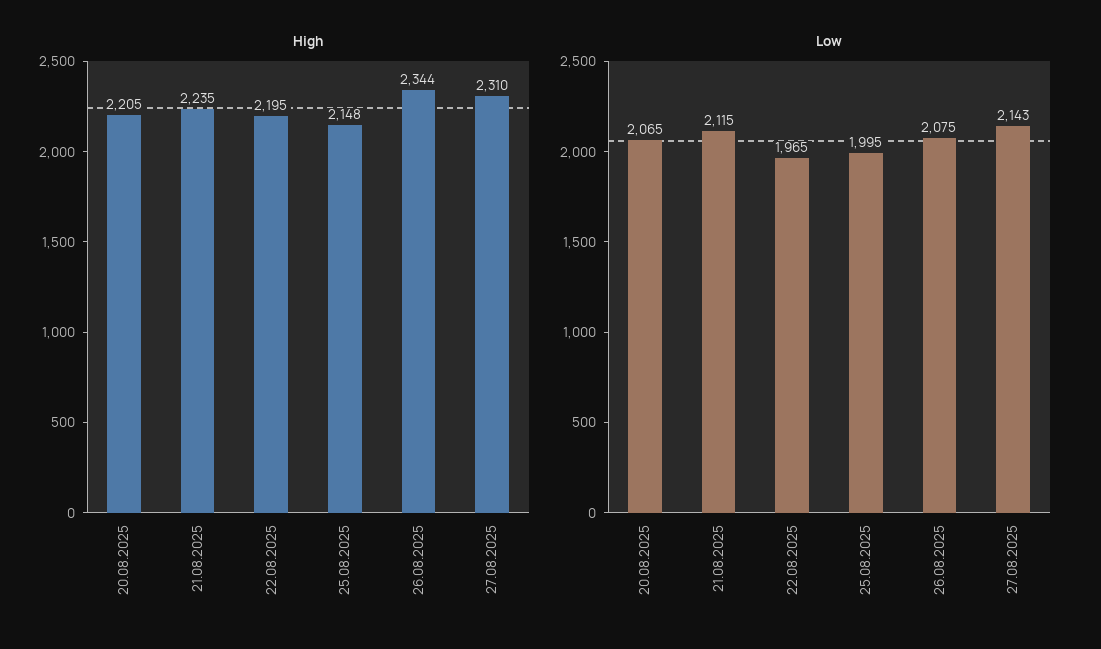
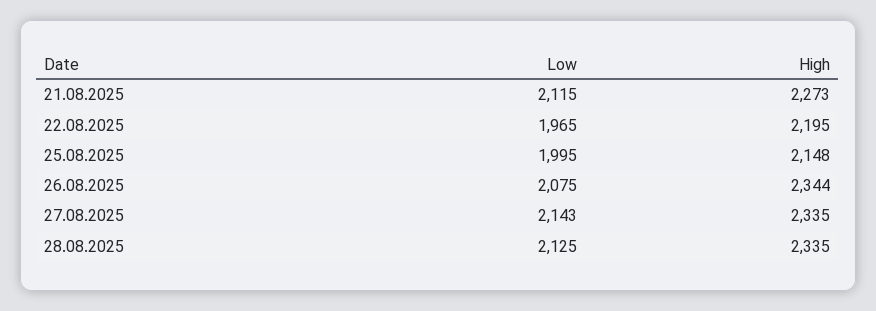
High, 20.08.2025: 2205 -> none
High, 21.08.2025: 2235 -> 2273
High, 27.08.2025: 2310 -> 2335
Low, 20.08.2025: 2065 -> none
Low, 28.08.2025: none -> 2125
High, 28.08.2025: none -> 2335

